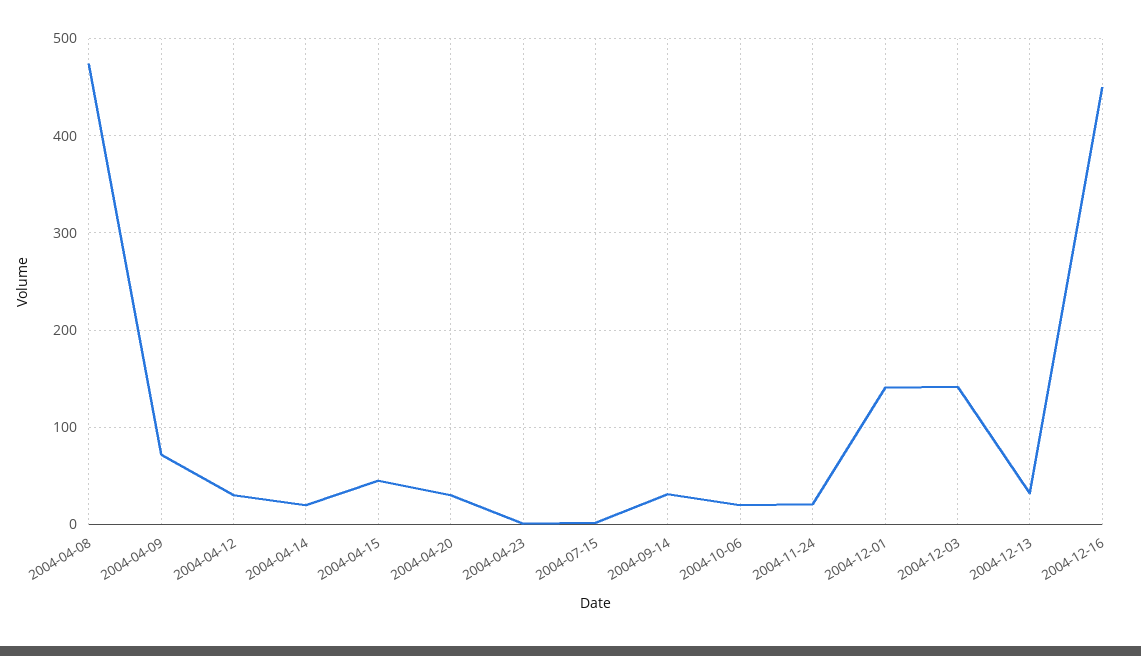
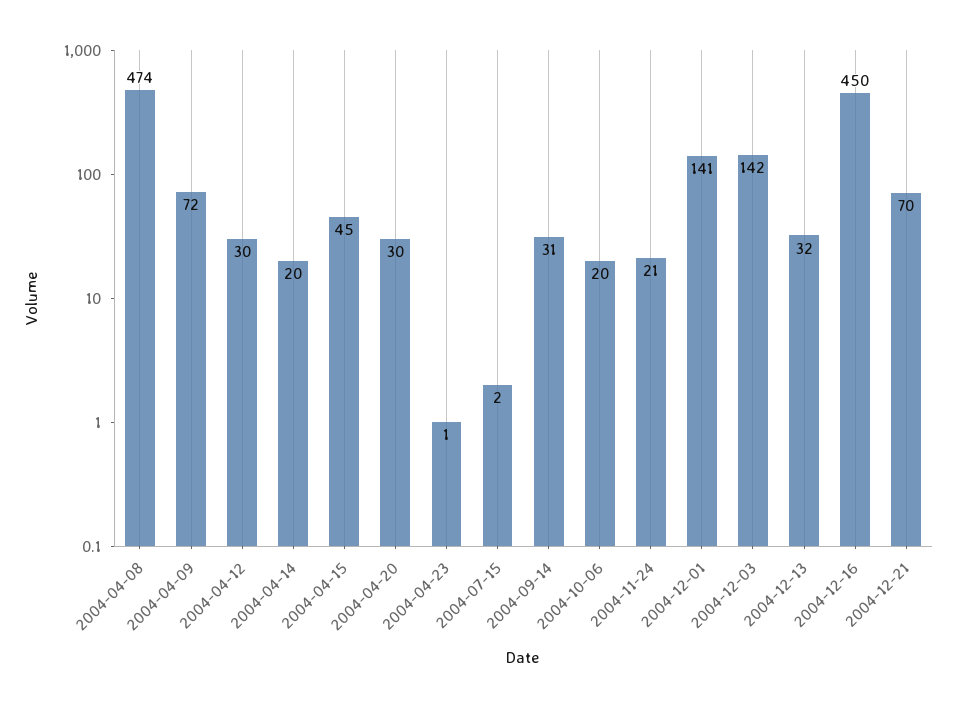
2004-12-21: none -> 70

